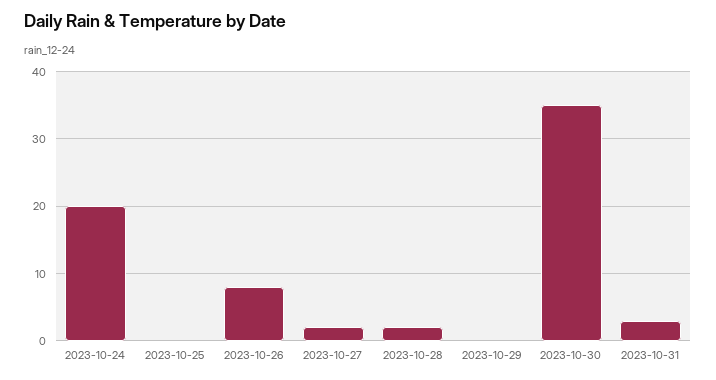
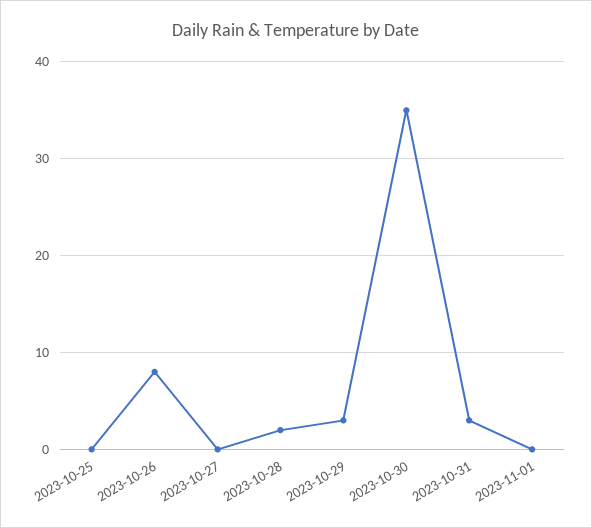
2023-10-24: 20 -> none
2023-10-27: 2 -> 0
2023-10-29: 0 -> 3
2023-11-01: none -> 0

